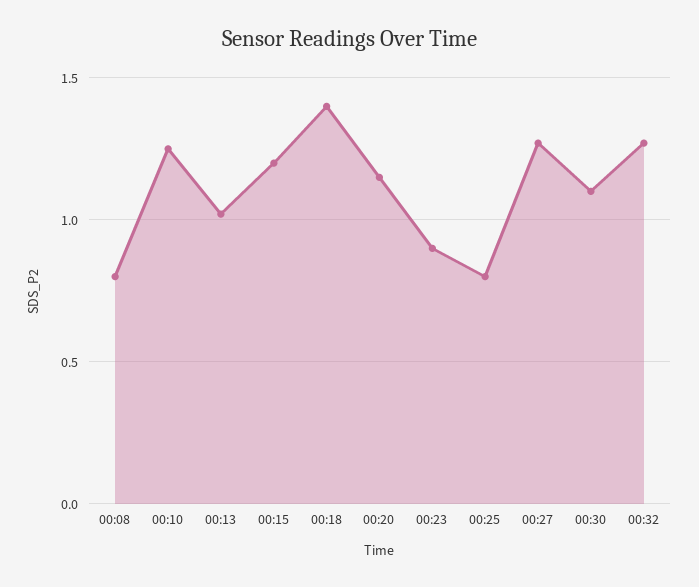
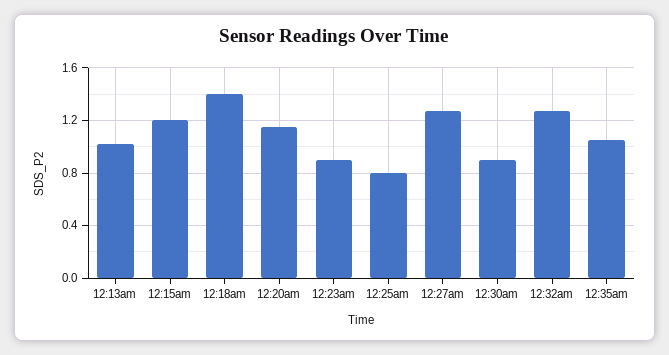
00:08: 0.8 -> none
00:10: 1.25 -> none
00:30: 1.1 -> 0.9
12:35am: none -> 1.05

